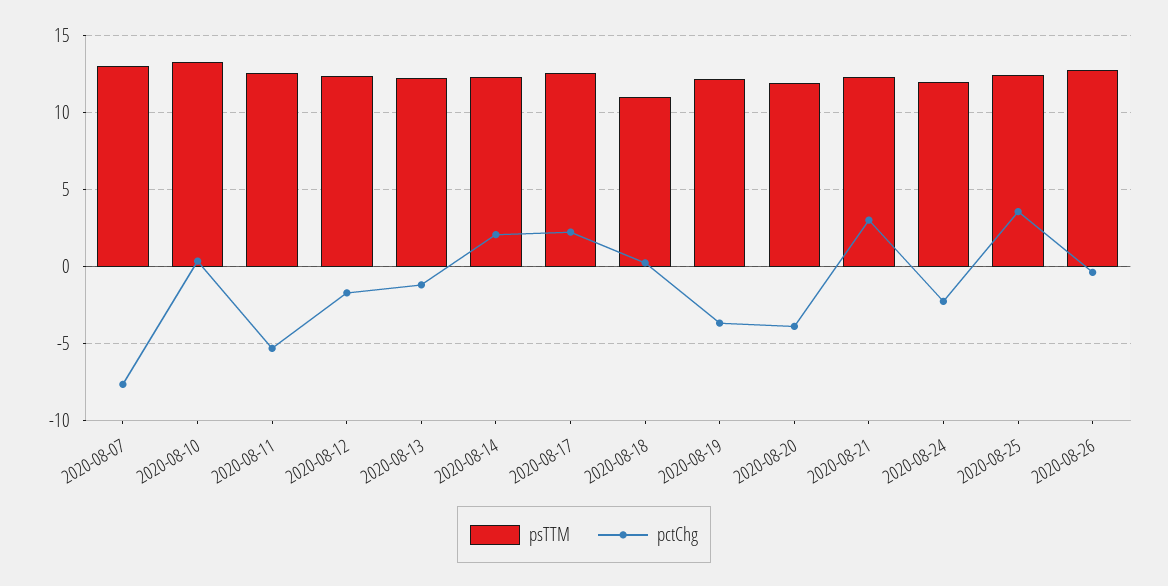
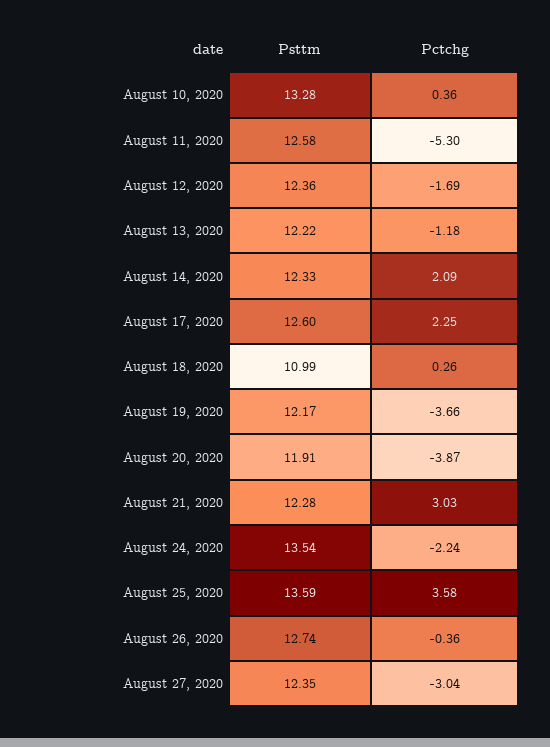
psTTM, 2020-08-07: 13 -> none
pctChg, 2020-08-07: -7.5 -> none
psTTM, 2020-08-24: 12 -> 13.54
psTTM, 2020-08-25: 12.5 -> 13.59
psTTM, August 27, 2020: none -> 12.35
pctChg, August 27, 2020: none -> -3.04

